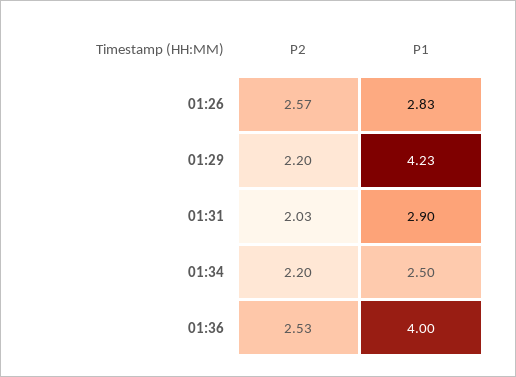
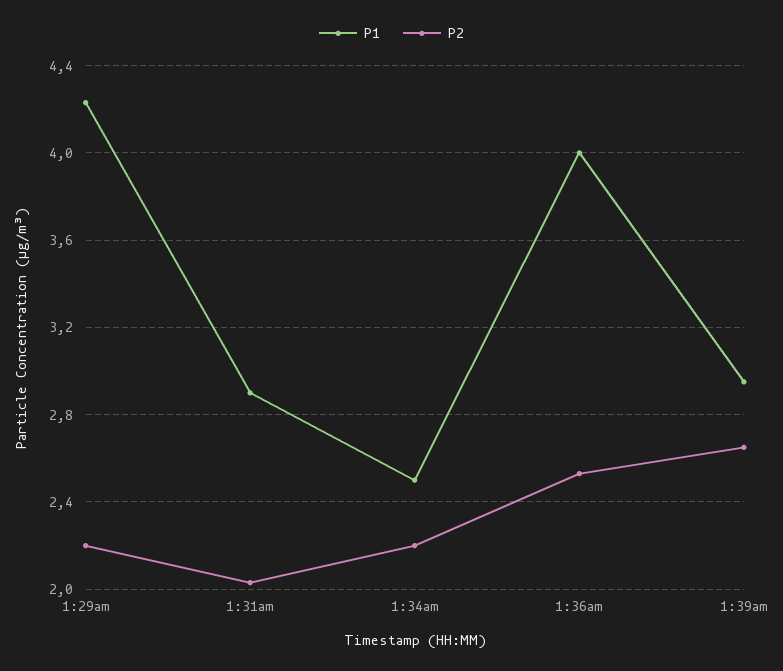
P2, 01:26: 2.57 -> none
P1, 01:26: 2.83 -> none
P1, 1:39am: none -> 2.95
P2, 1:39am: none -> 2.65

